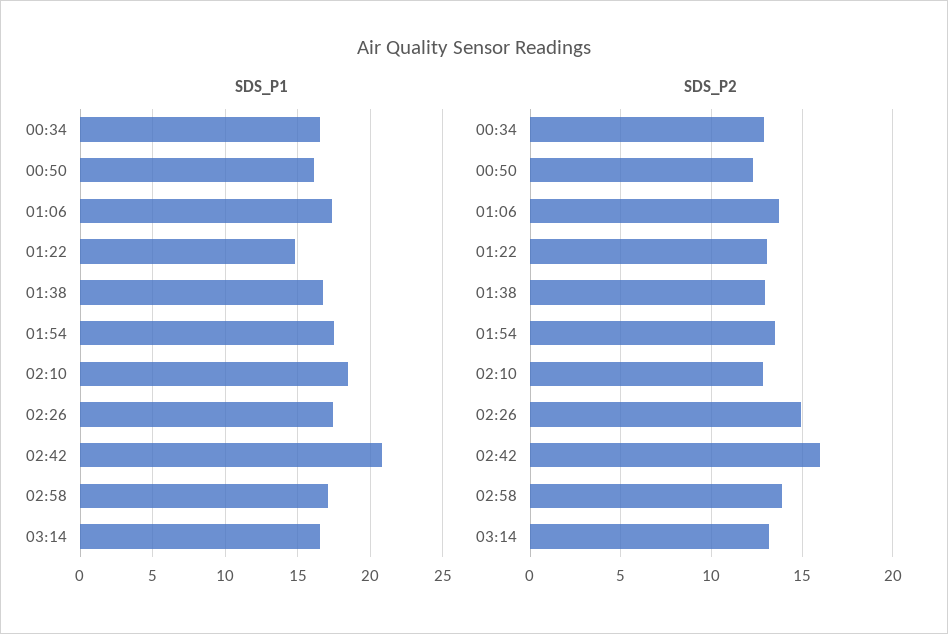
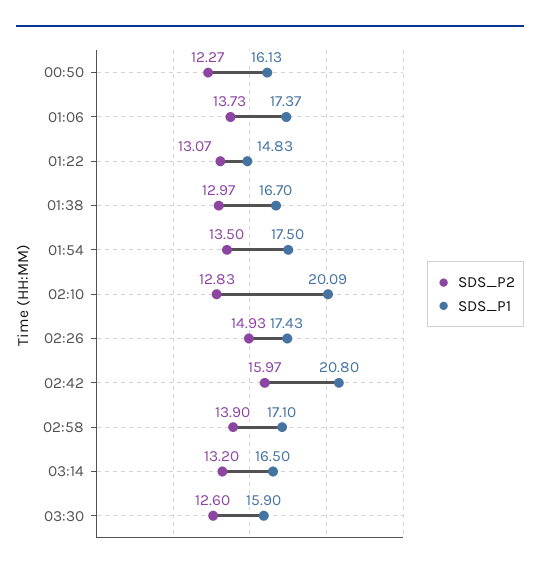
SDS_P1, 00:34: 16.5 -> none
SDS_P1, 02:10: 18.5 -> 20.09
SDS_P2, 00:34: 13 -> none
SDS_P2, 03:30: none -> 12.6
SDS_P1, 03:30: none -> 15.9

